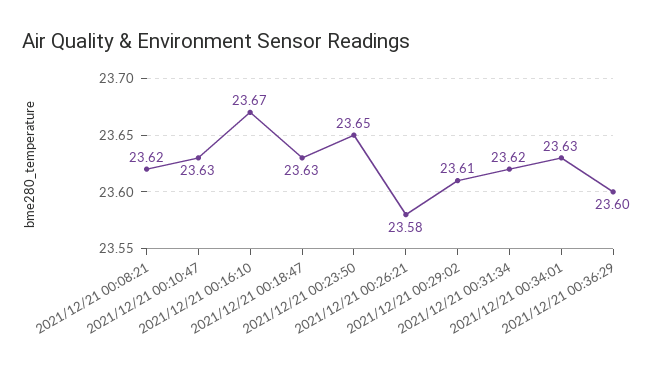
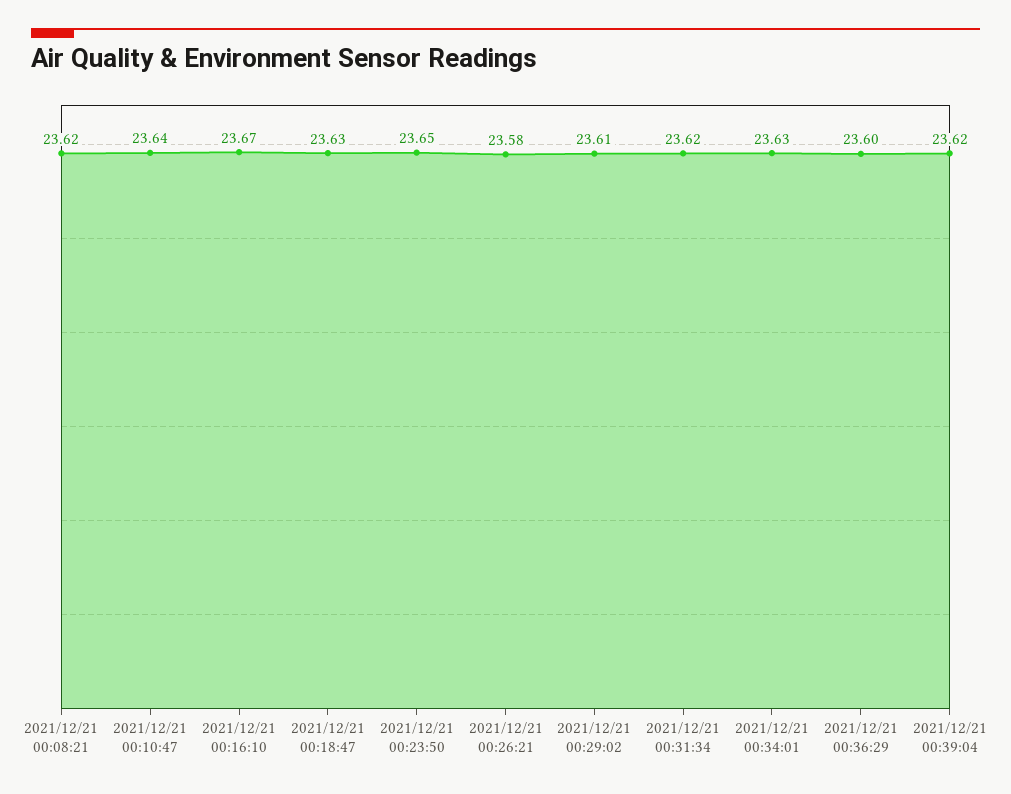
2021/12/21 00:10:47: 23.63 -> 23.64
2021/12/21 00:39:04: none -> 23.62

